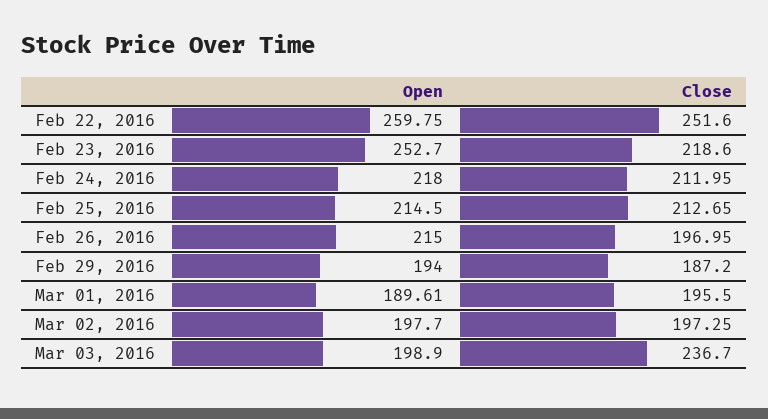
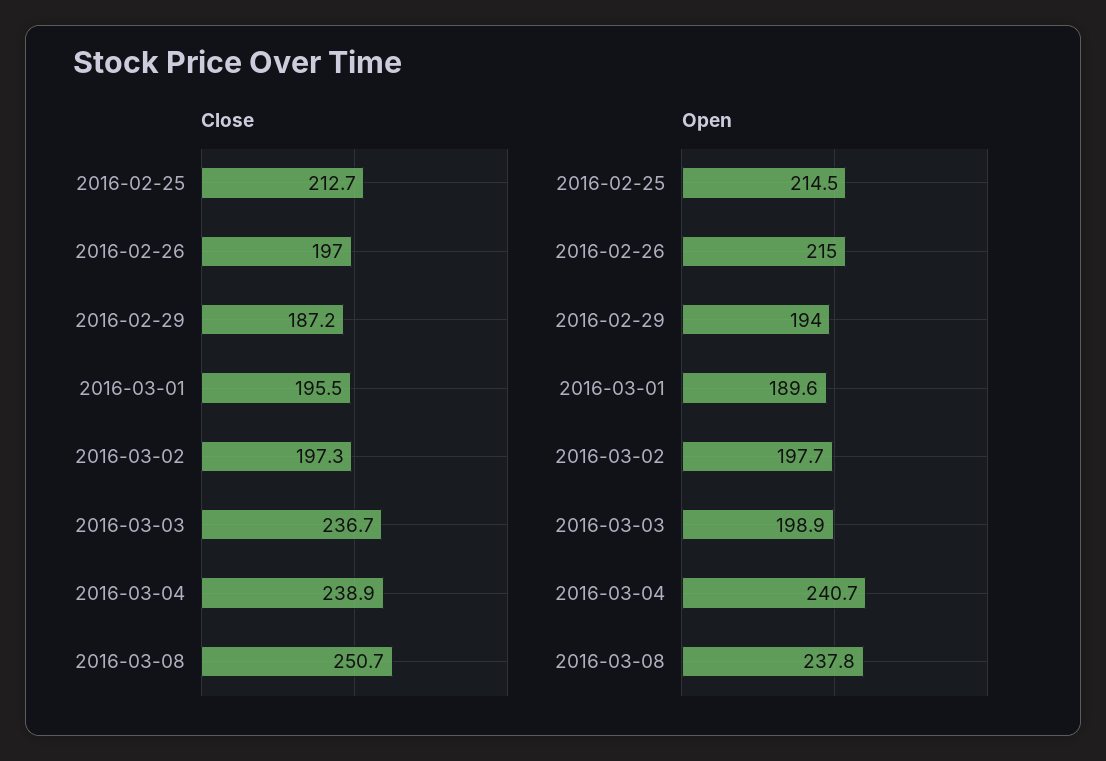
Open, Feb 22, 2016: 259.75 -> none
Close, Feb 22, 2016: 251.6 -> none
Open, Feb 23, 2016: 252.7 -> none
Close, Feb 23, 2016: 218.6 -> none
Open, Feb 24, 2016: 218 -> none
Close, Feb 24, 2016: 211.95 -> none
Close, 2016-03-04: none -> 238.9
Close, 2016-03-08: none -> 250.7
Open, 2016-03-04: none -> 240.7
Open, 2016-03-08: none -> 237.8

